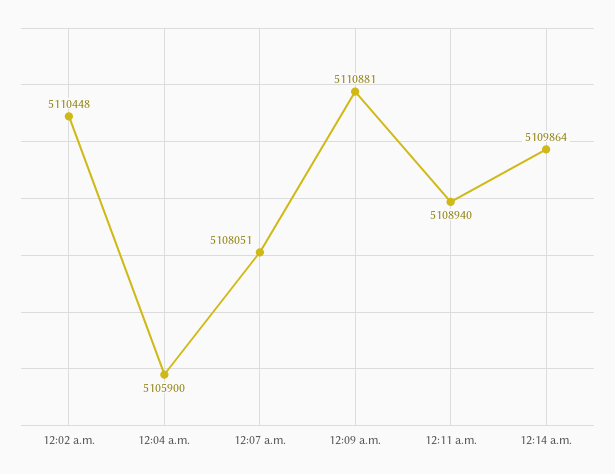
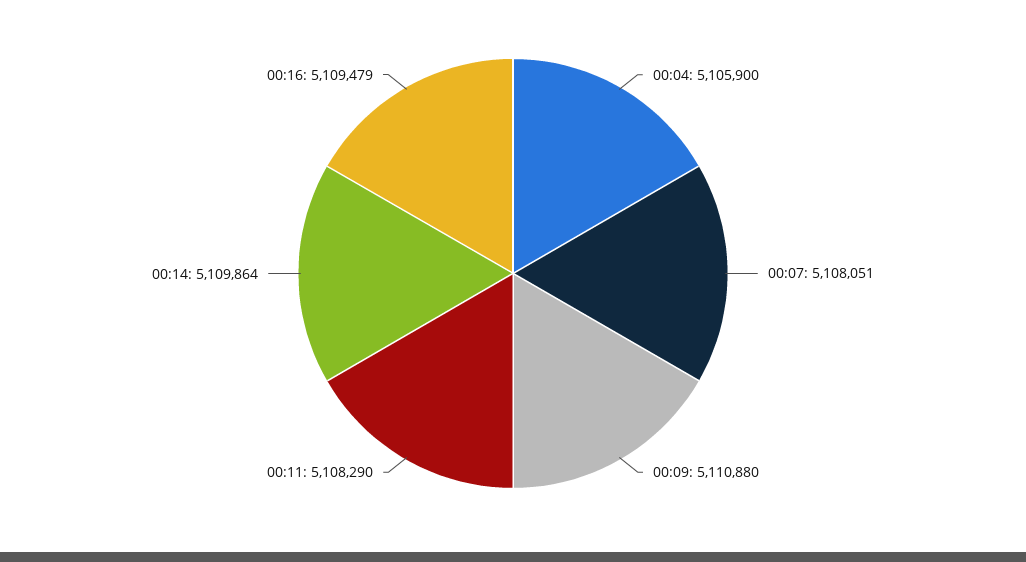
12:02 a.m.: 5110448 -> none
12:09 a.m.: 5110881 -> 5110880
12:11 a.m.: 5108940 -> 5108290
00:16: none -> 5109479

